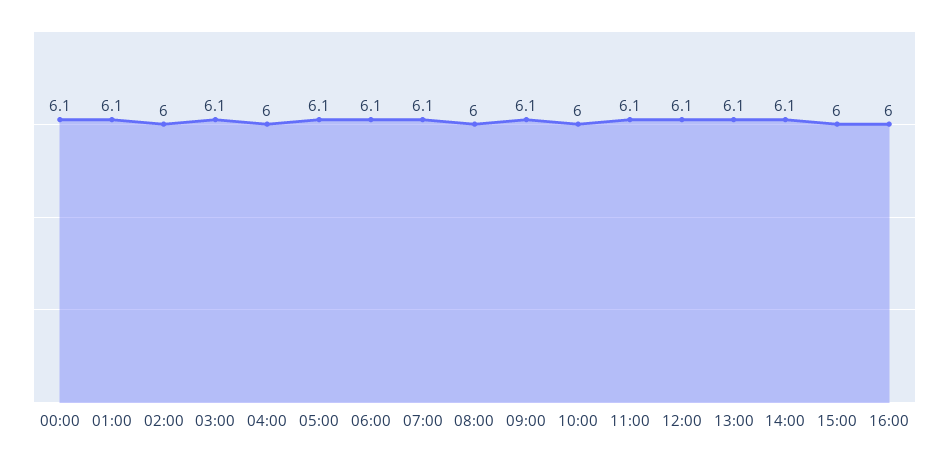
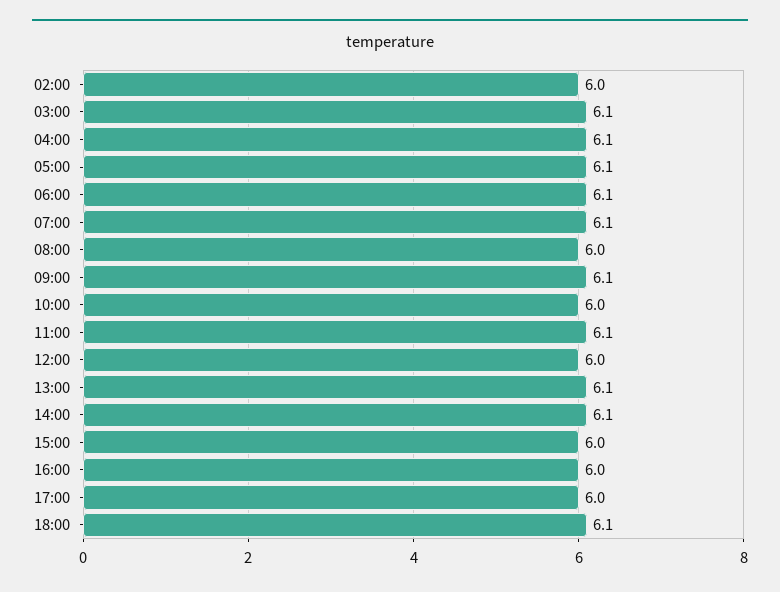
00:00: 6.1 -> none
01:00: 6.1 -> none
04:00: 6 -> 6.1
12:00: 6.1 -> 6
17:00: none -> 6
18:00: none -> 6.1

